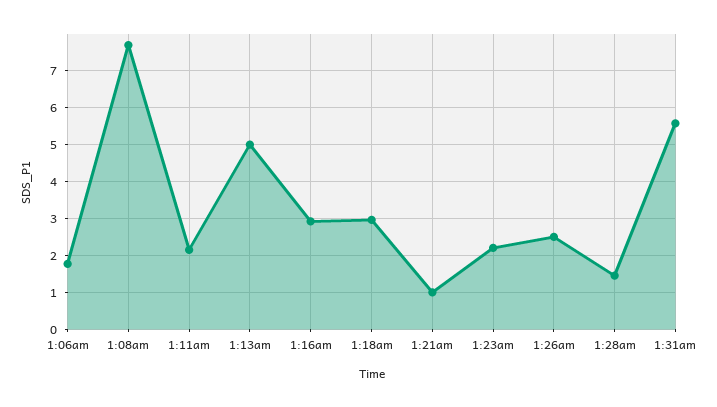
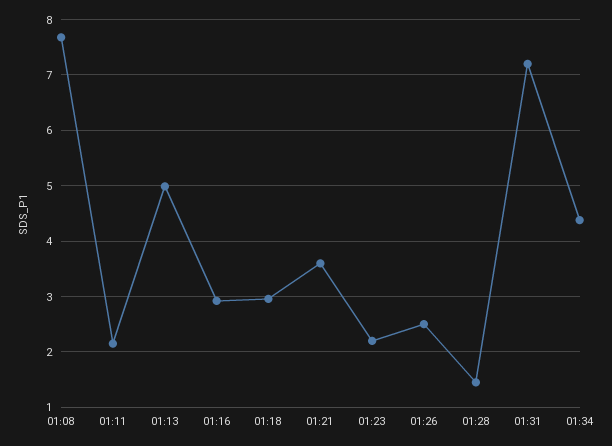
1:06am: 1.8 -> none
1:21am: 1 -> 3.6
1:31am: 5.6 -> 7.2
01:34: none -> 4.4

